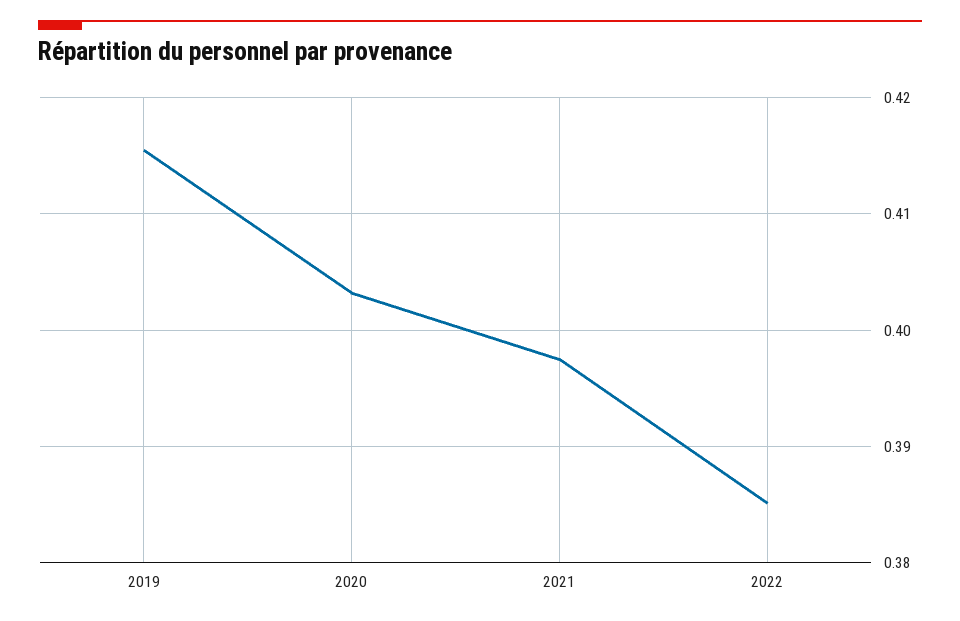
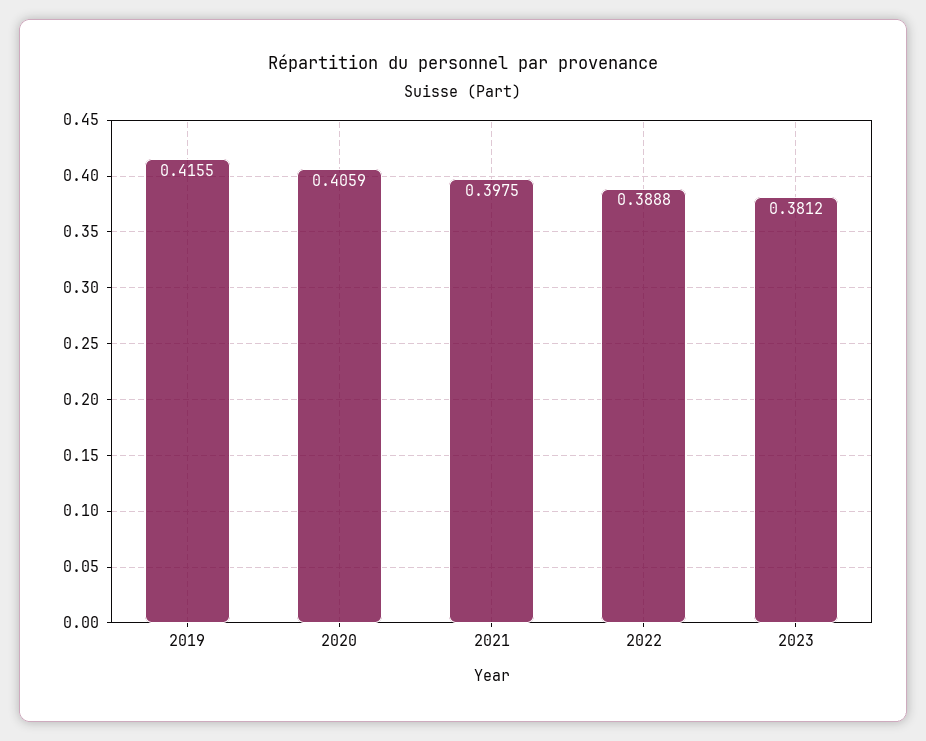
2020: 0.403 -> 0.4059
2022: 0.385 -> 0.3888
2023: none -> 0.3812

